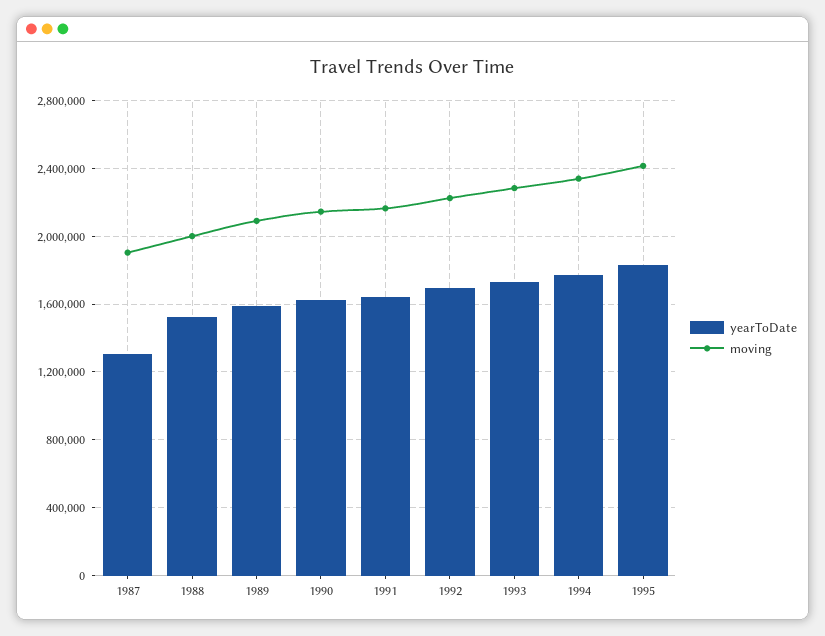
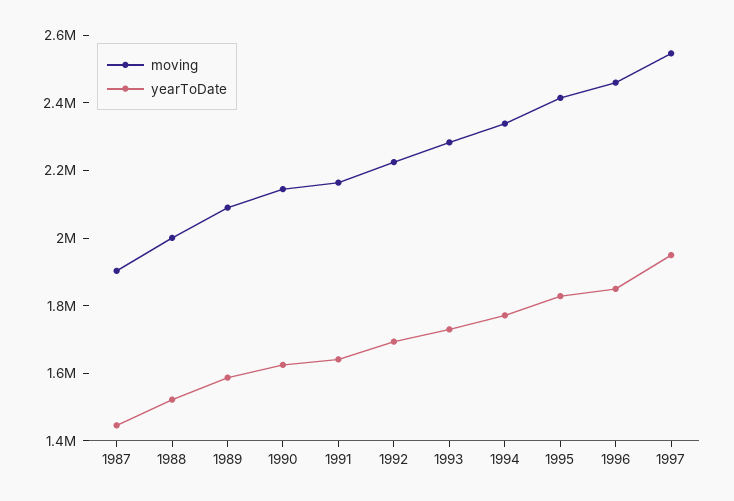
yearToDate, 1987: 1300000 -> 1450000
moving, 1996: none -> 2450000
yearToDate, 1996: none -> 1850000
moving, 1997: none -> 2550000
yearToDate, 1997: none -> 1950000

